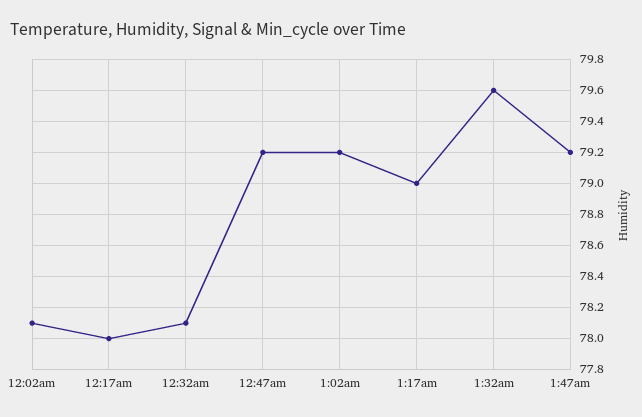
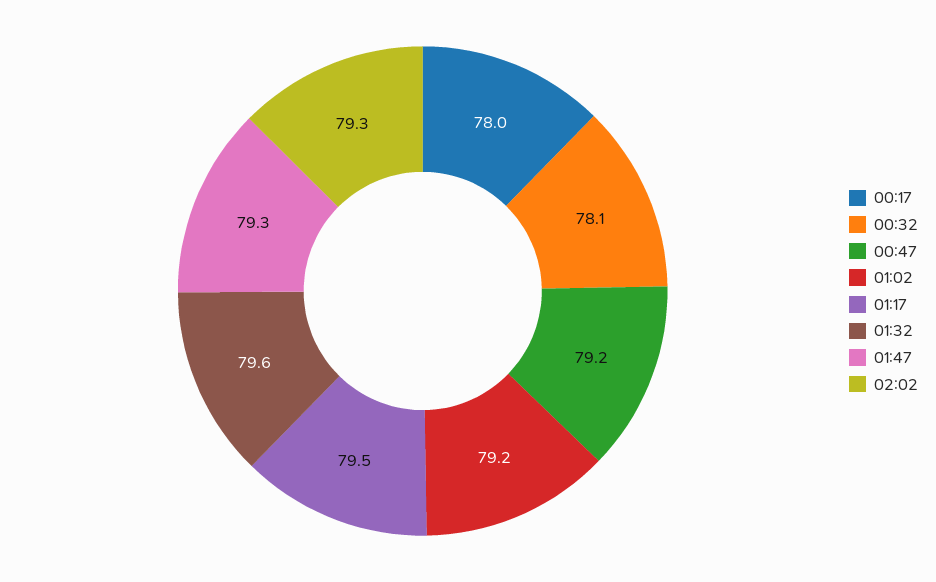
12:02am: 78.1 -> none
1:17am: 79 -> 79.5
1:47am: 79.2 -> 79.3
02:02: none -> 79.3

